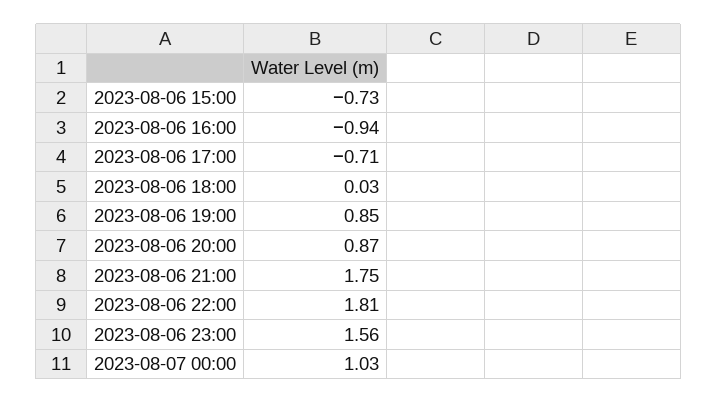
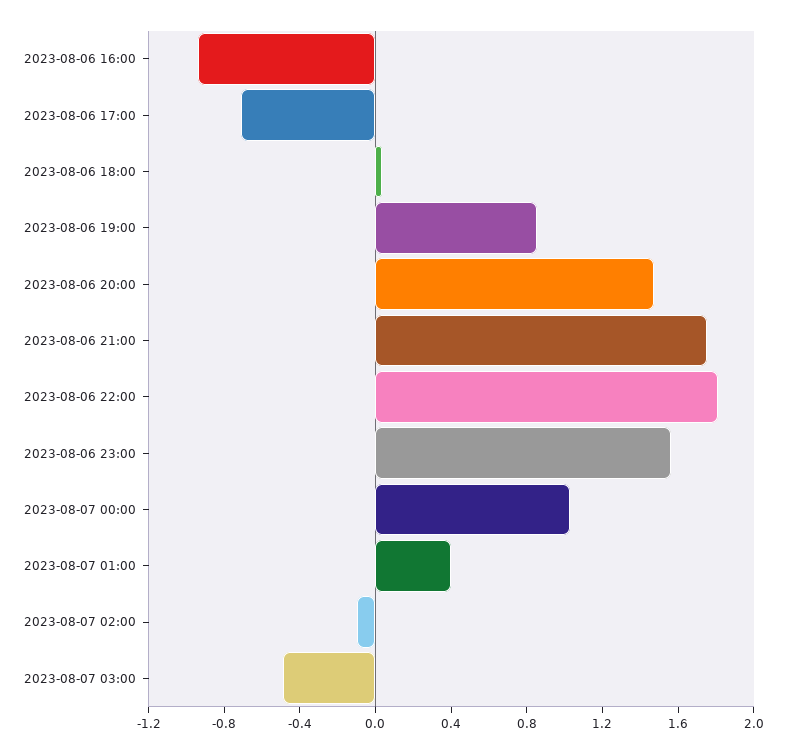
2023-08-06 15:00: -0.73 -> none
2023-08-06 20:00: 0.87 -> 1.5
2023-08-07 01:00: none -> 0.4
2023-08-07 02:00: none -> -0.1
2023-08-07 03:00: none -> -0.5

